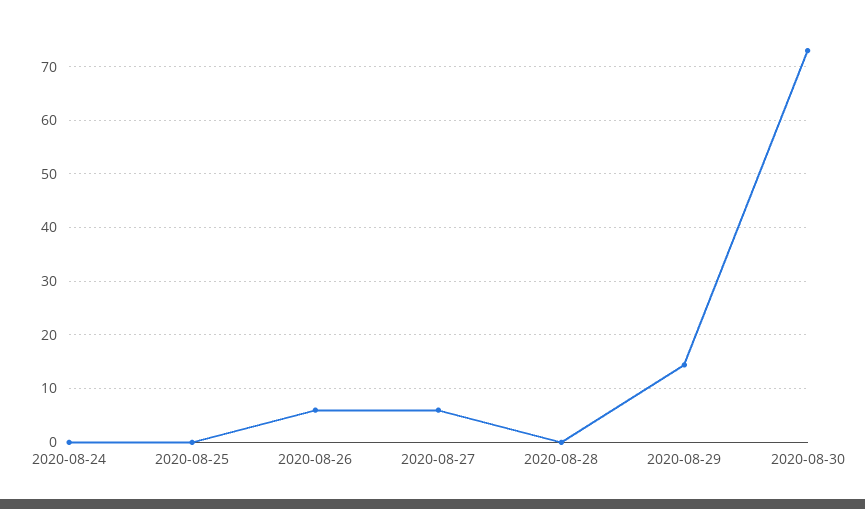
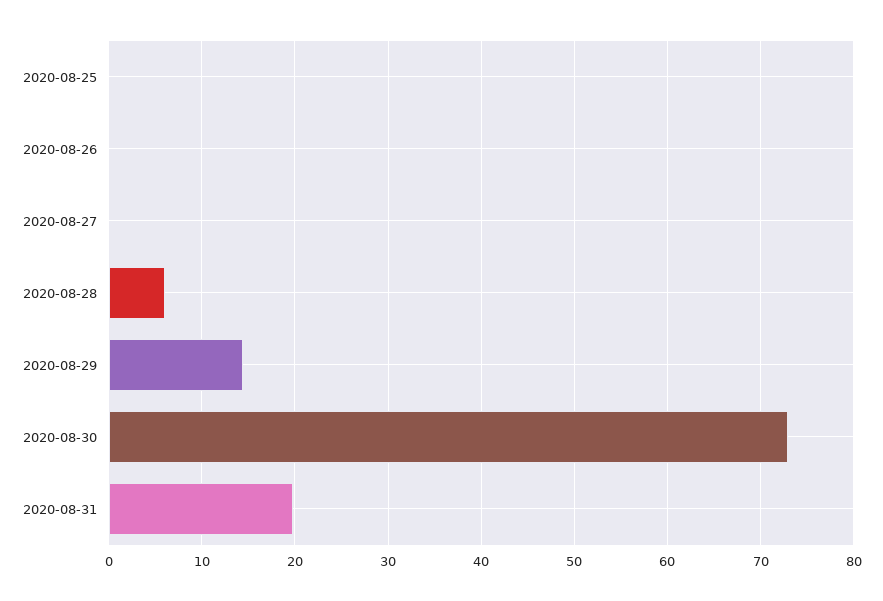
2020-08-24: 0 -> none
2020-08-26: 6 -> 0
2020-08-27: 6 -> 0
2020-08-28: 0 -> 6
2020-08-31: none -> 20

